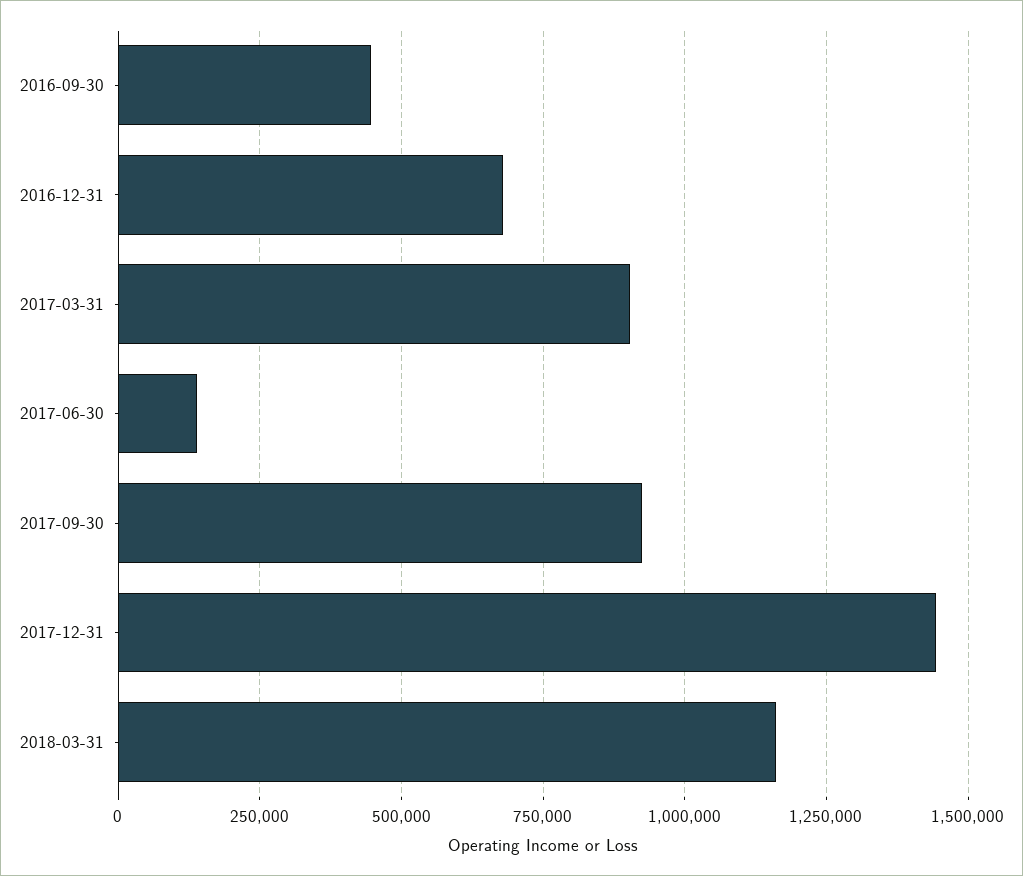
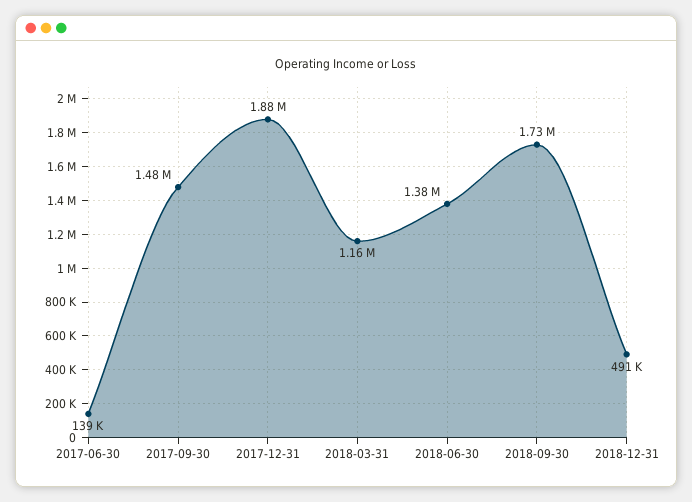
2016-09-30: 450000 -> none
2016-12-31: 675000 -> none
2017-03-31: 900000 -> none
2017-09-30: 925000 -> 1480000
2017-12-31: 1450000 -> 1880000
2018-06-30: none -> 1380000
2018-09-30: none -> 1730000
2018-12-31: none -> 491000

